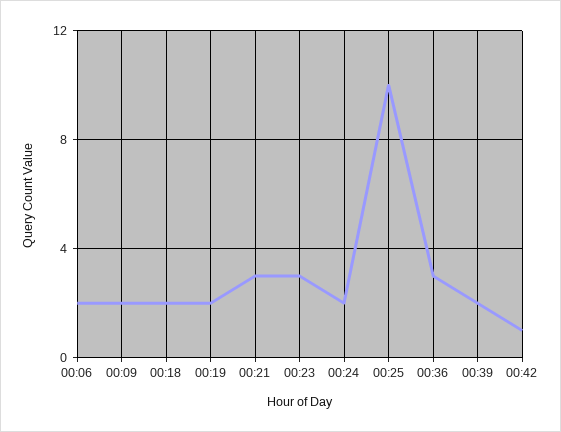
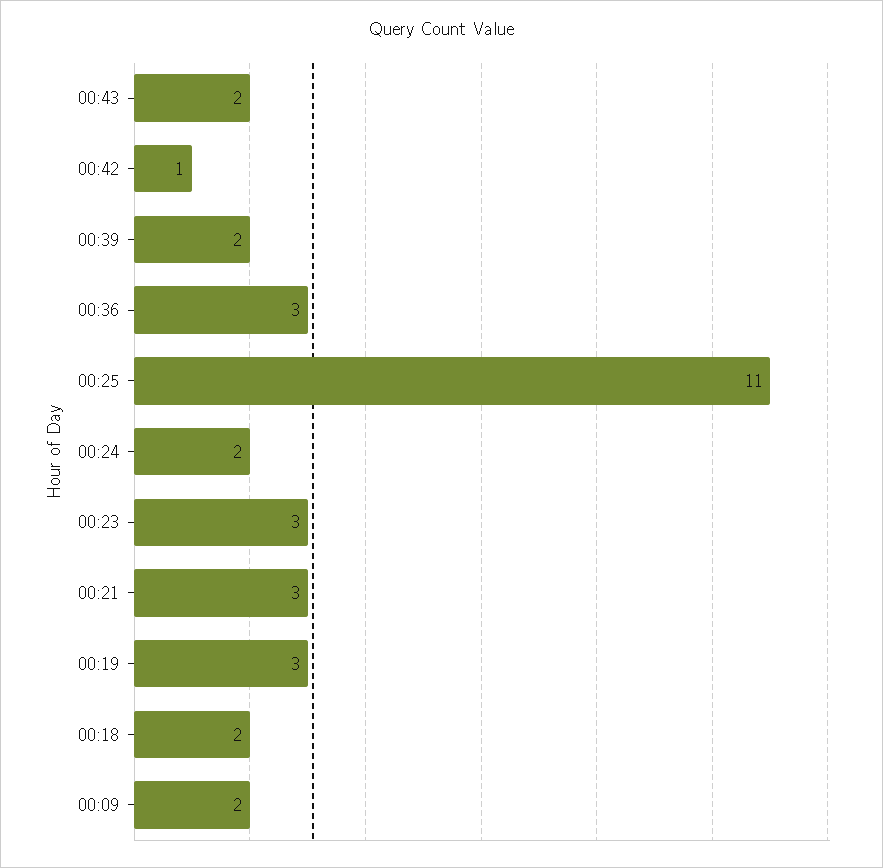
00:06: 2 -> none
00:19: 2 -> 3
00:25: 10 -> 11
00:43: none -> 2

